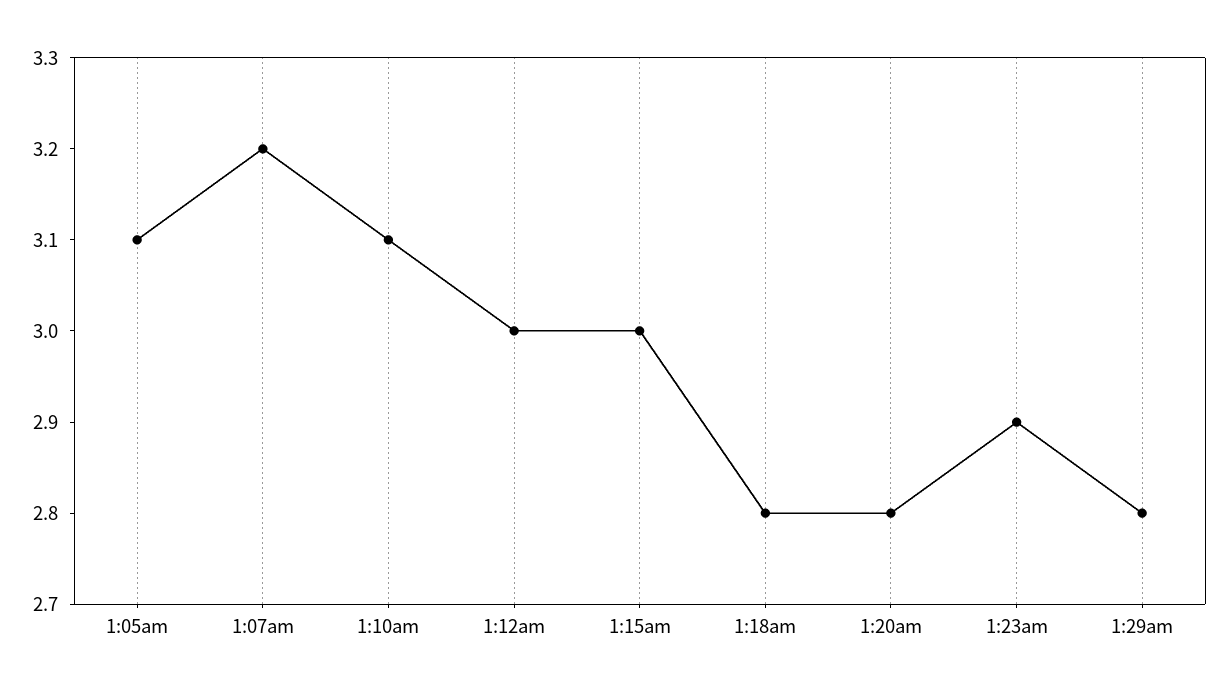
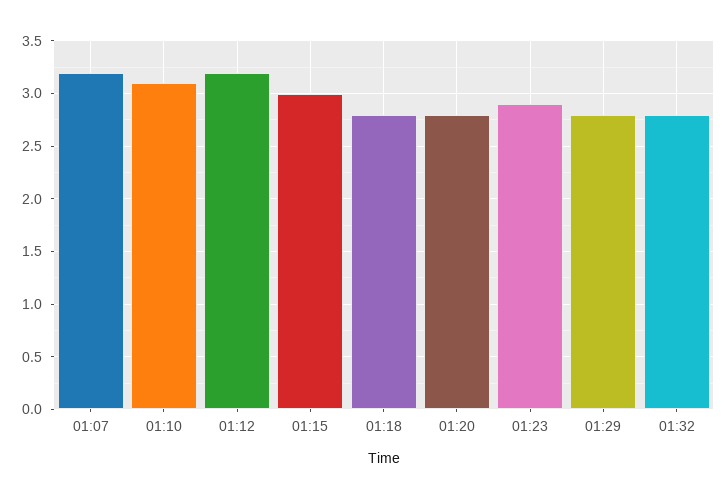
1:05am: 3.1 -> none
1:12am: 3 -> 3.2
01:32: none -> 2.8

